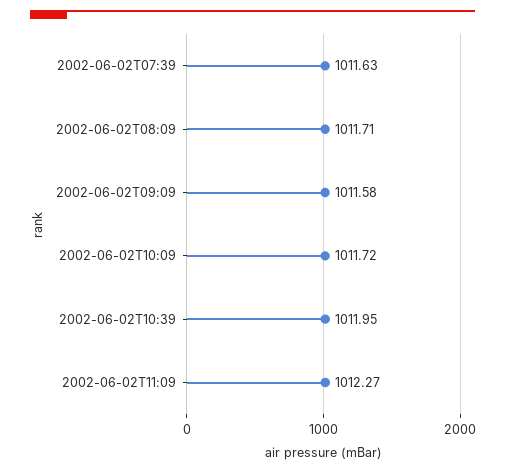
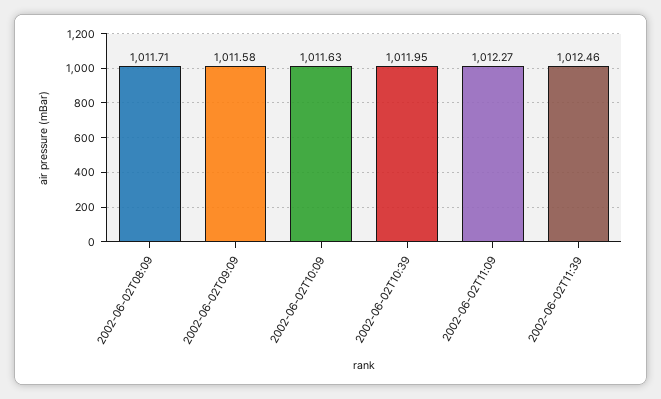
2002-06-02T07:39: 1011.63 -> none
2002-06-02T10:09: 1011.72 -> 1011.63
2002-06-02T11:39: none -> 1012.46

